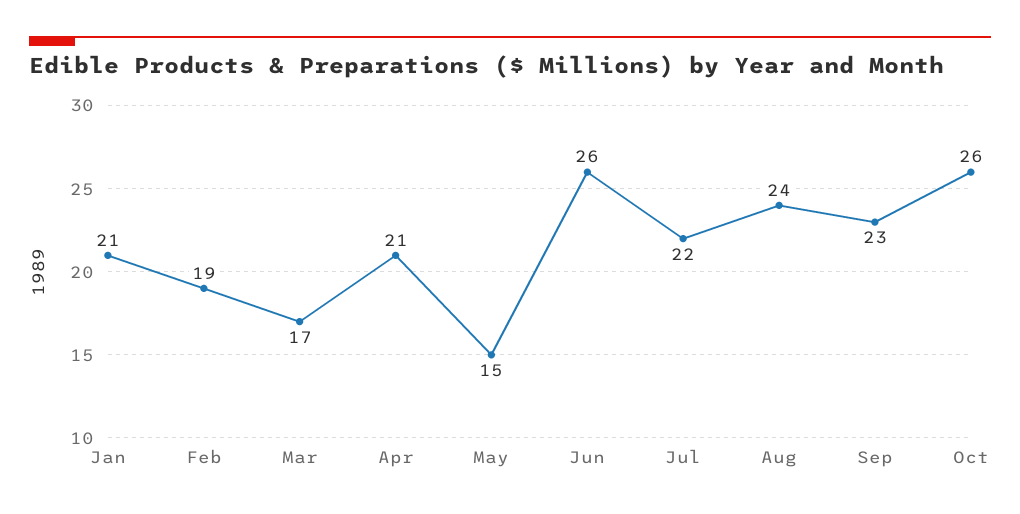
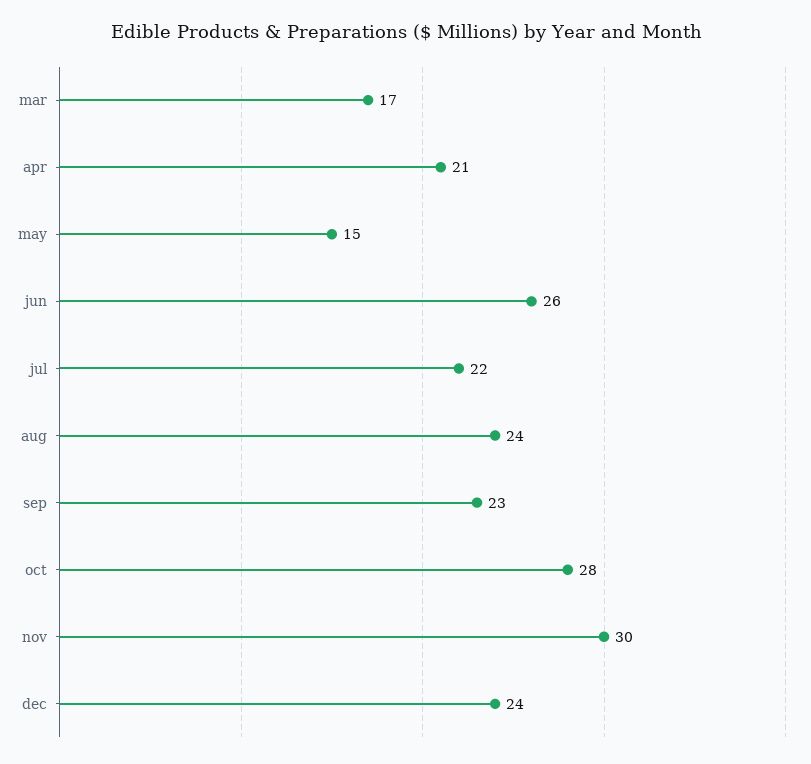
Jan: 21 -> none
Feb: 19 -> none
Oct: 26 -> 28
nov: none -> 30
dec: none -> 24

